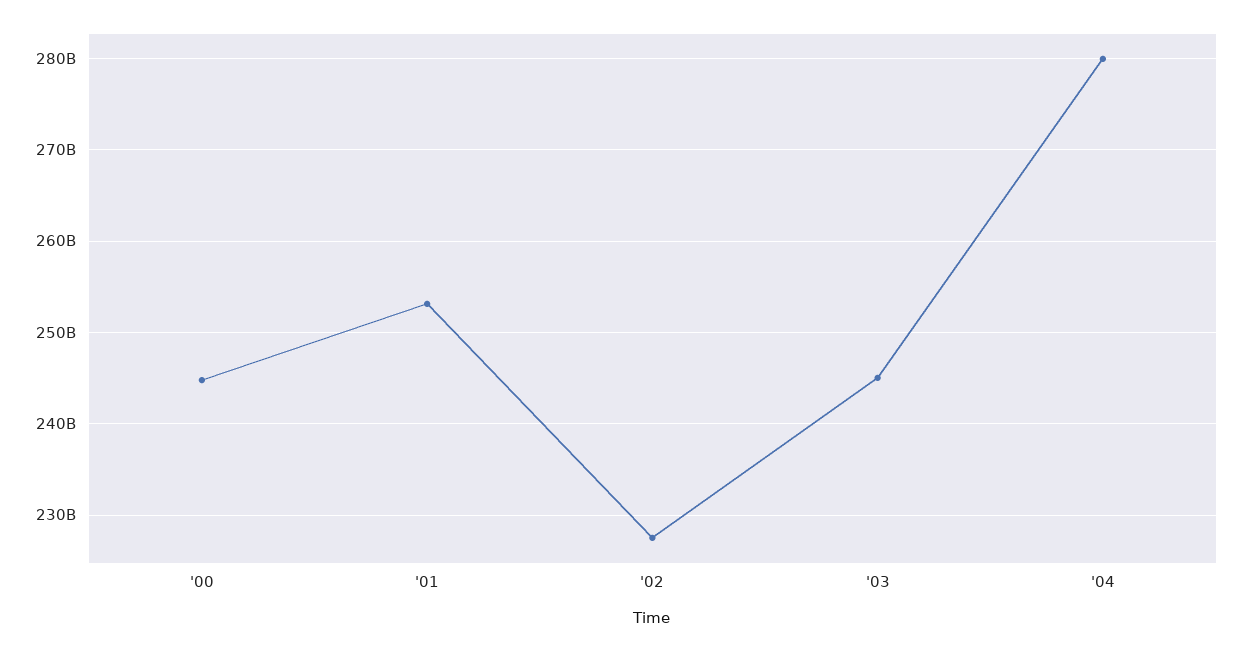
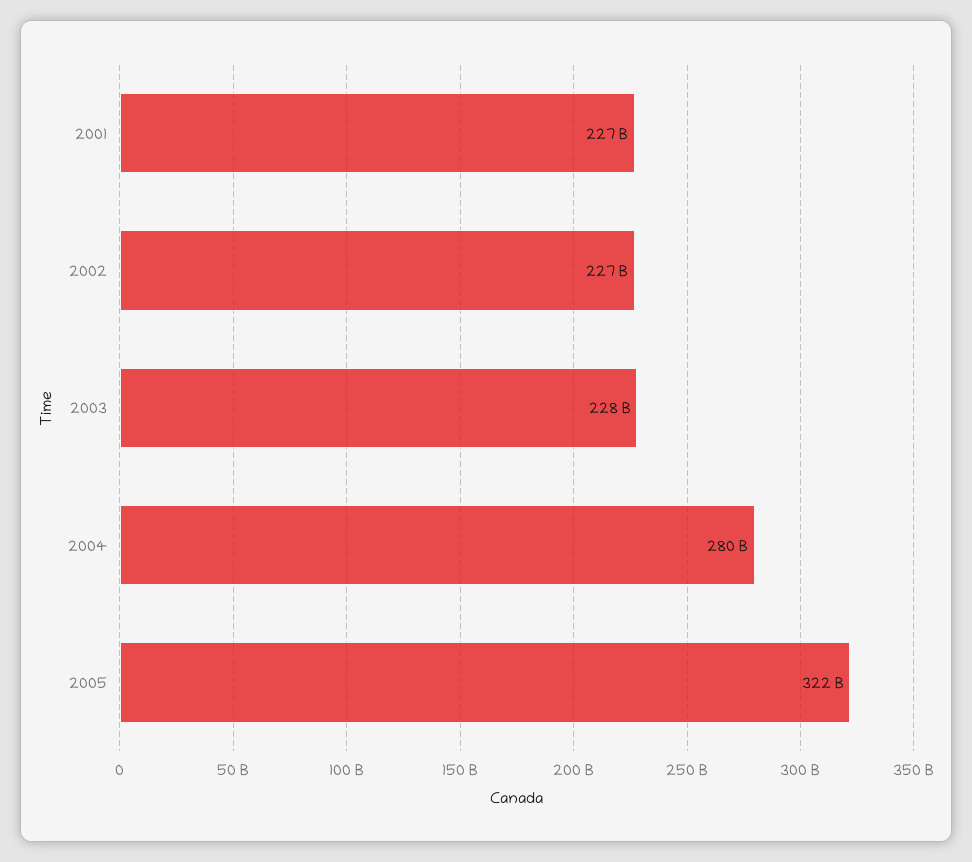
'00: 245000000000 -> none
'01: 253000000000 -> 227000000000
'03: 245000000000 -> 228000000000
2005: none -> 322000000000

